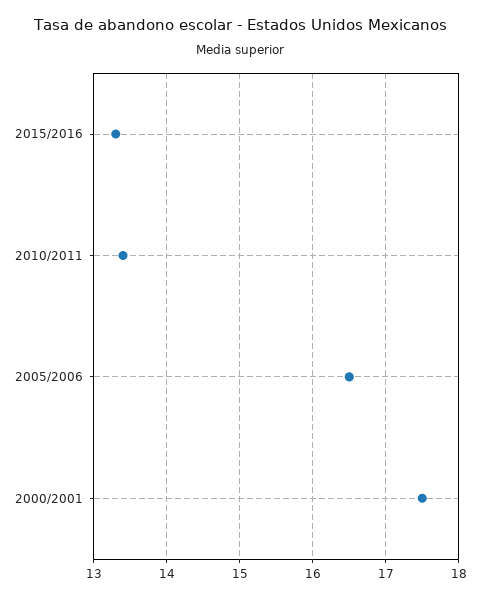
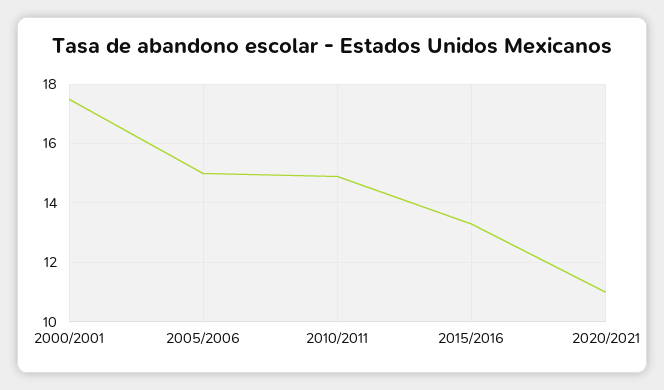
2010/2011: 13.4 -> 15
2005/2006: 16.5 -> 15
2020/2021: none -> 11

